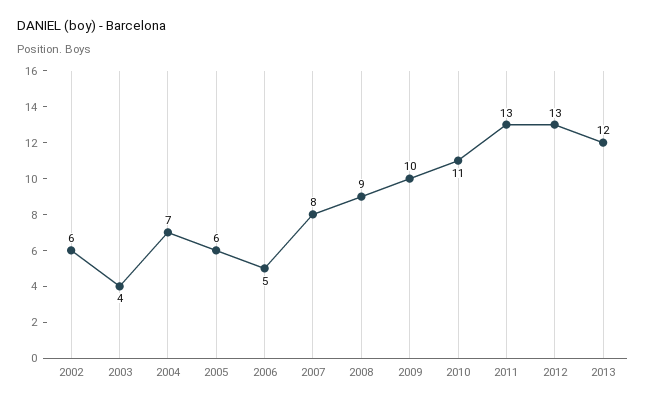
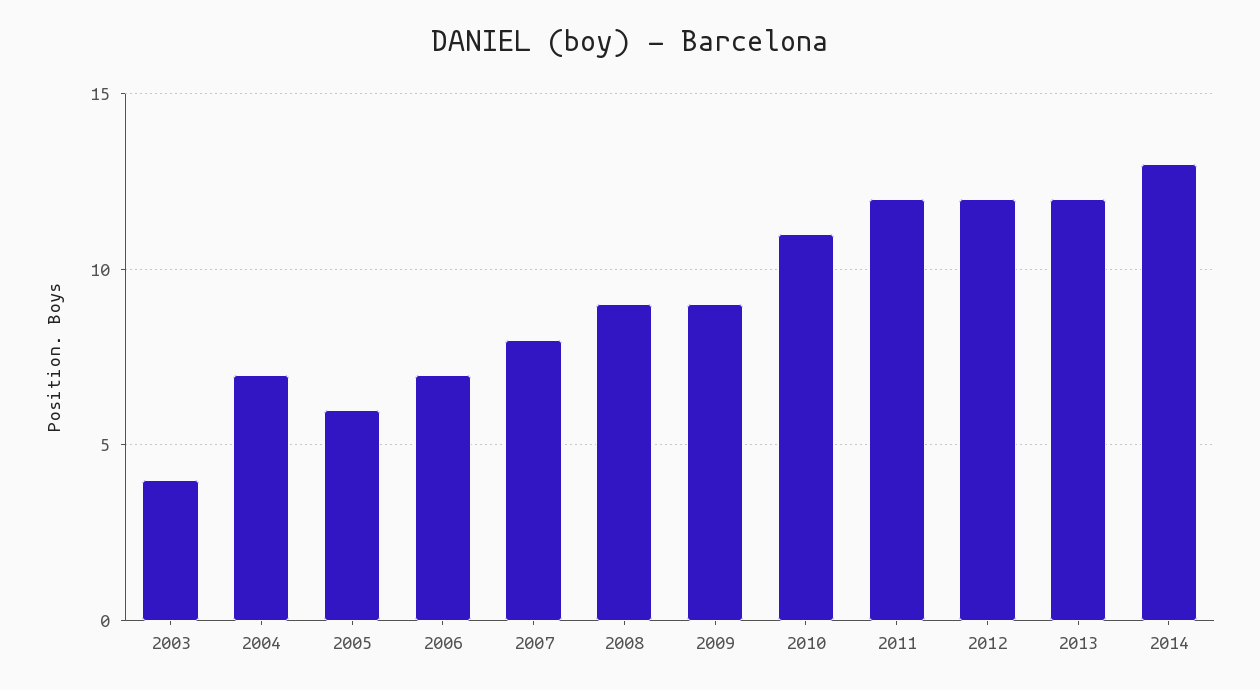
2002: 6 -> none
2006: 5 -> 7
2009: 10 -> 9
2011: 13 -> 12
2012: 13 -> 12
2014: none -> 13

